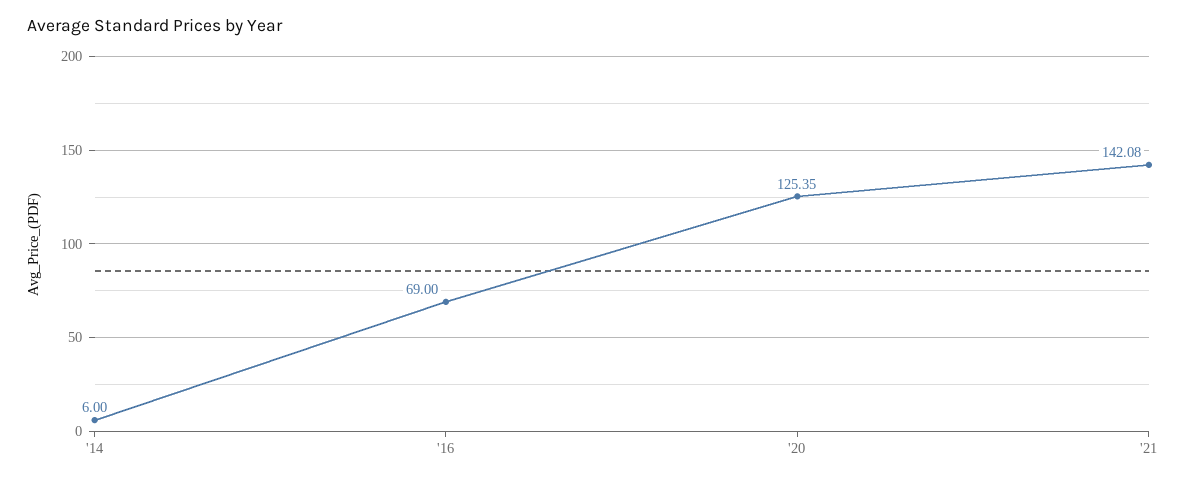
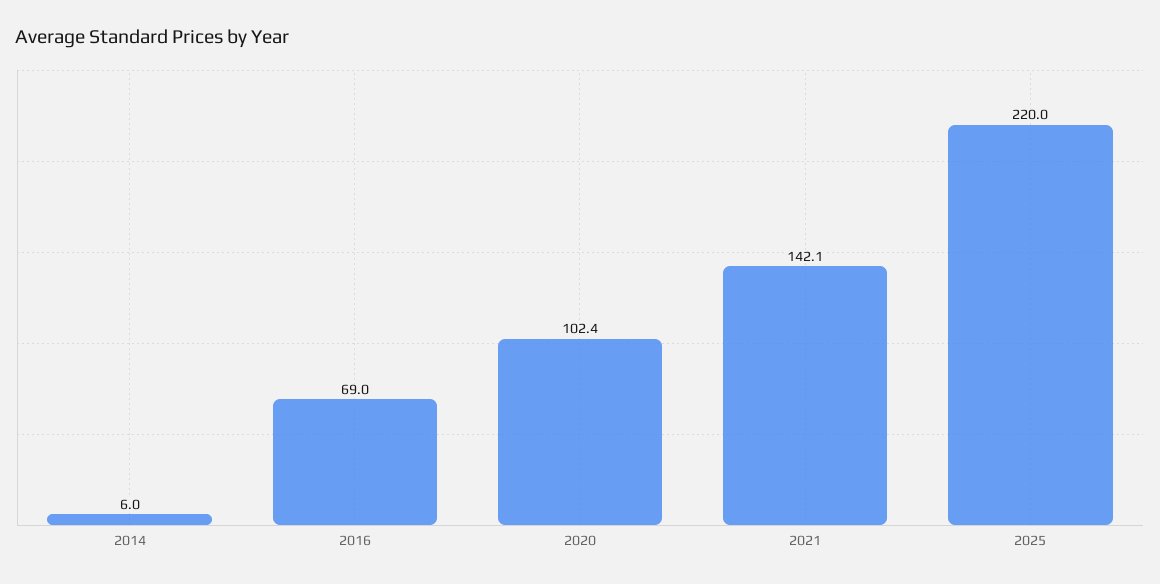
'20: 125.35 -> 102.4
2025: none -> 220

